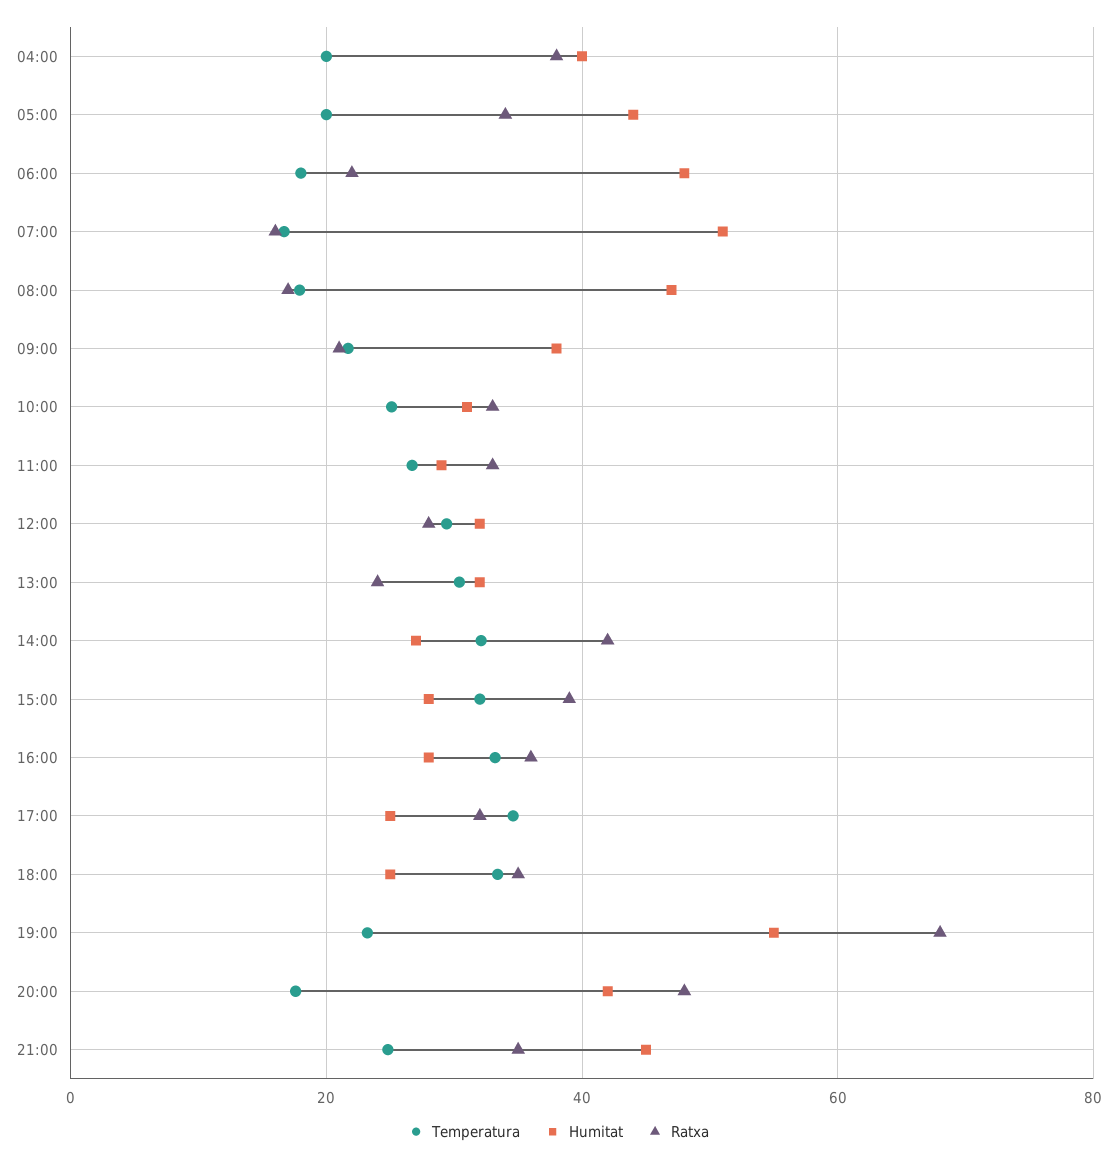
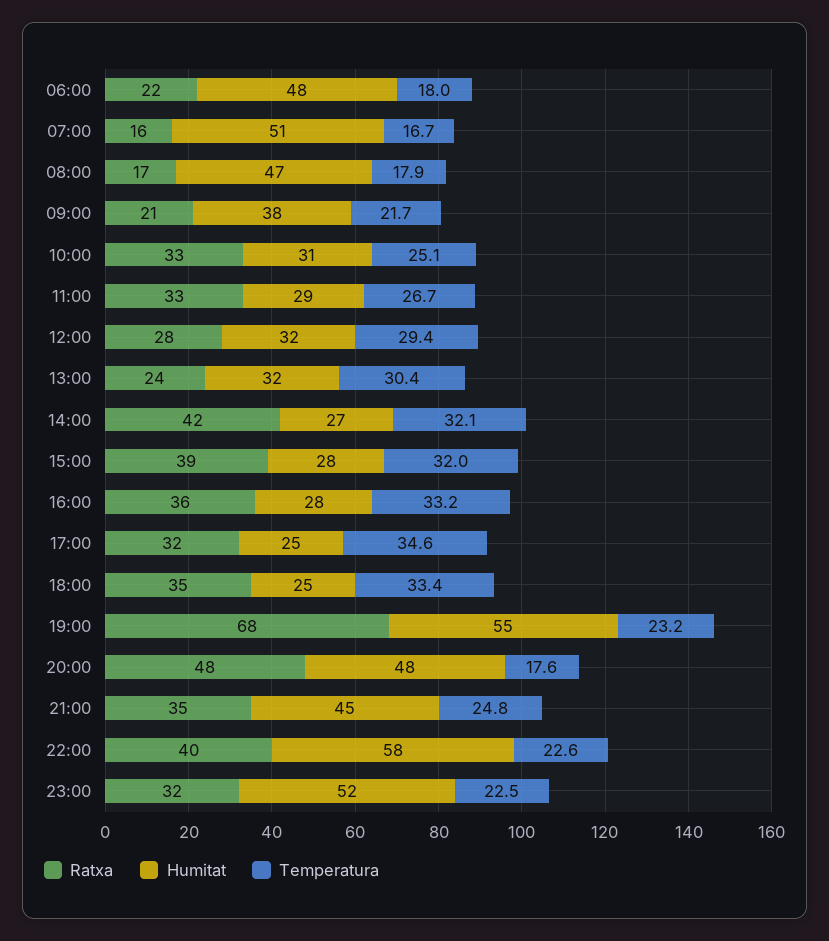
Temperatura, 04:00: 20 -> none
Humitat, 04:00: 40 -> none
Ratxa, 04:00: 38 -> none
Temperatura, 05:00: 20 -> none
Humitat, 05:00: 44 -> none
Ratxa, 05:00: 34 -> none
Humitat, 20:00: 42 -> 48
Ratxa, 22:00: none -> 40
Humitat, 22:00: none -> 58
Temperatura, 22:00: none -> 22.6
Ratxa, 23:00: none -> 32
Humitat, 23:00: none -> 52
Temperatura, 23:00: none -> 22.5

